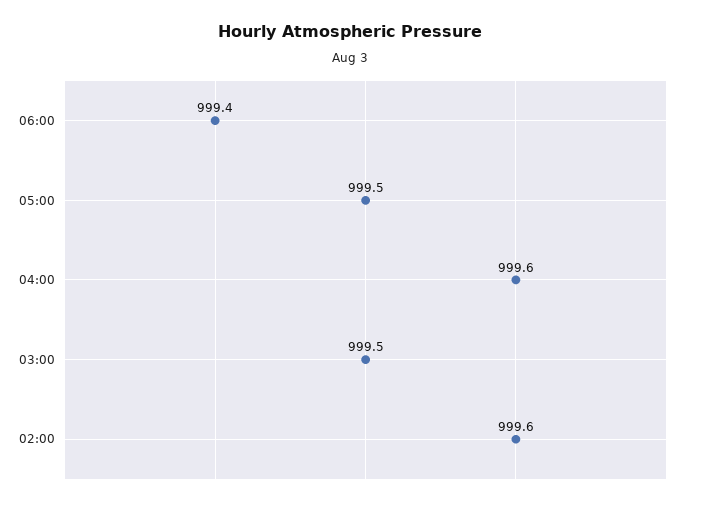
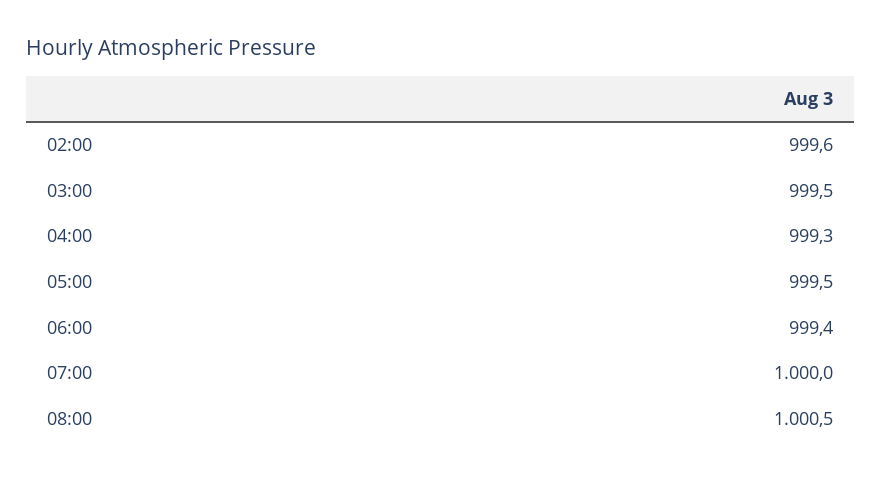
04:00: 999.6 -> 999.3
07:00: none -> 1000
08:00: none -> 1000.5

